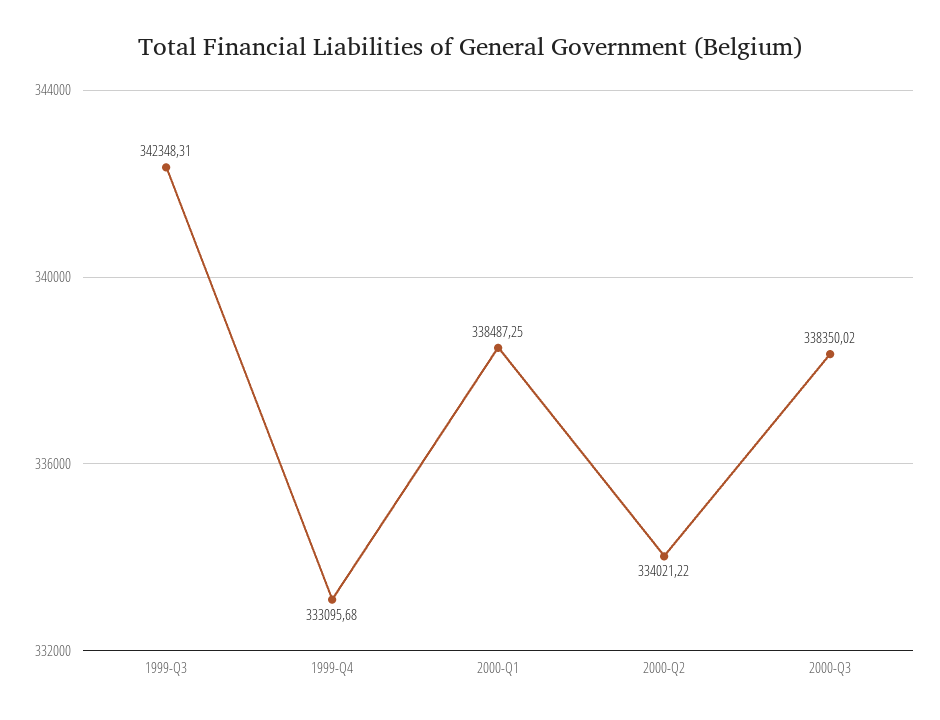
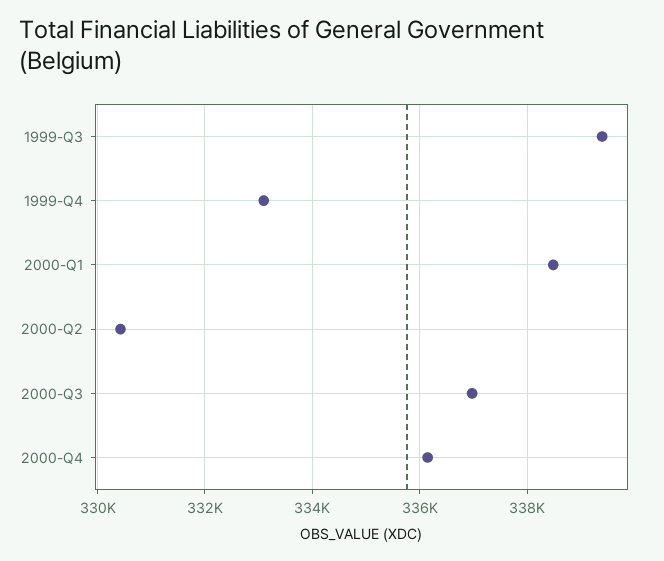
1999-Q3: 342348.31 -> 339400
2000-Q2: 334021.22 -> 330400
2000-Q3: 338350.02 -> 337000
2000-Q4: none -> 336200

